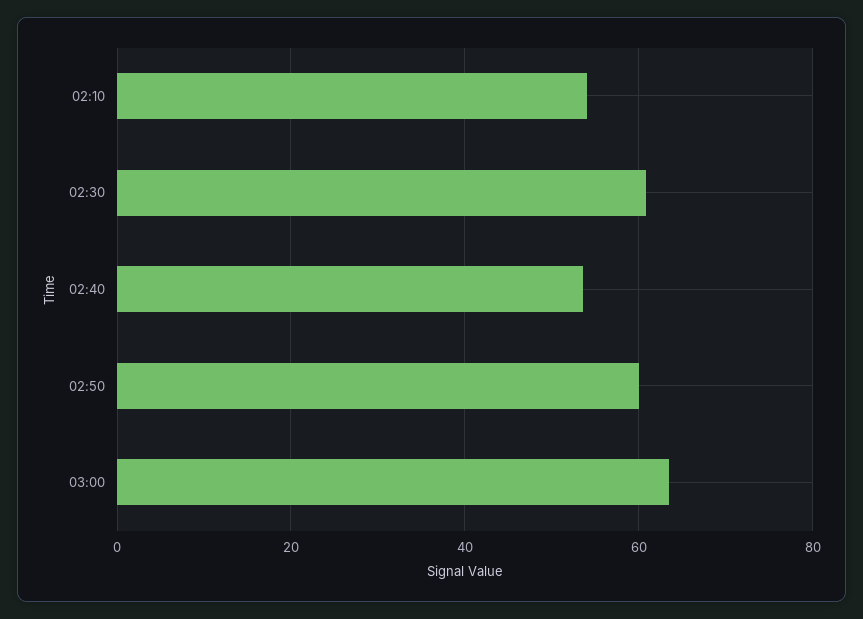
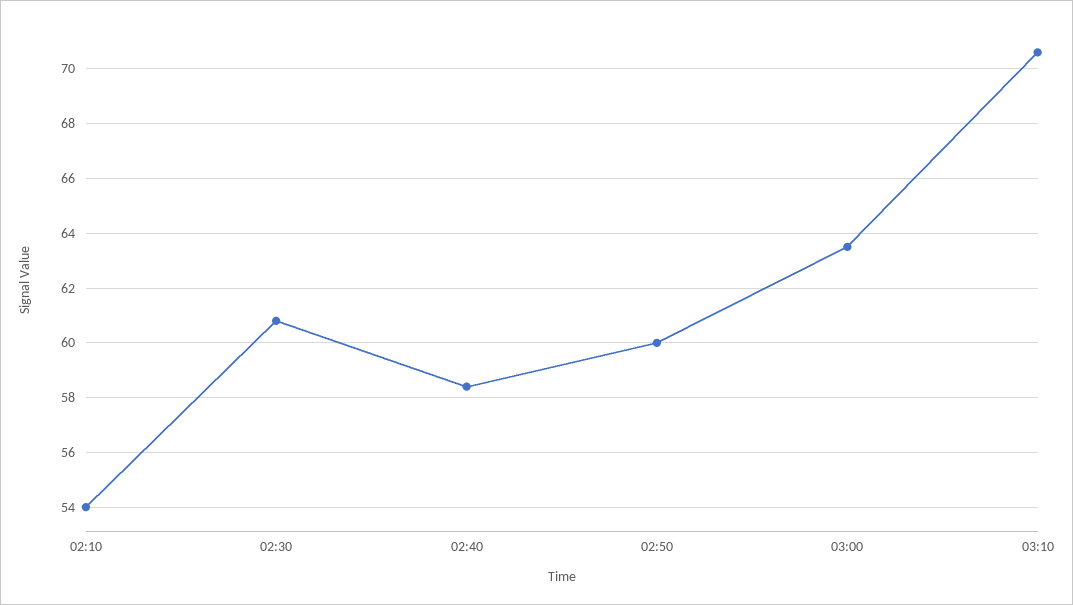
02:40: 54 -> 58.5
03:10: none -> 70.5

